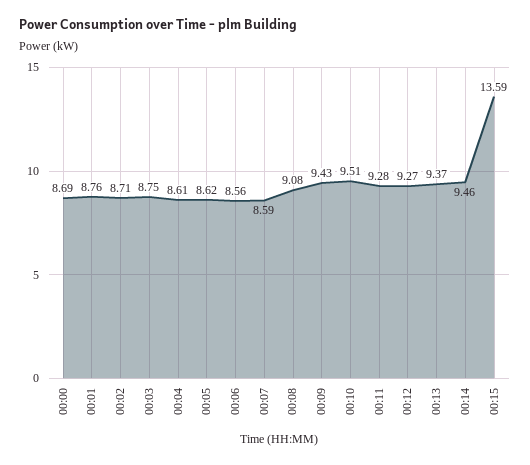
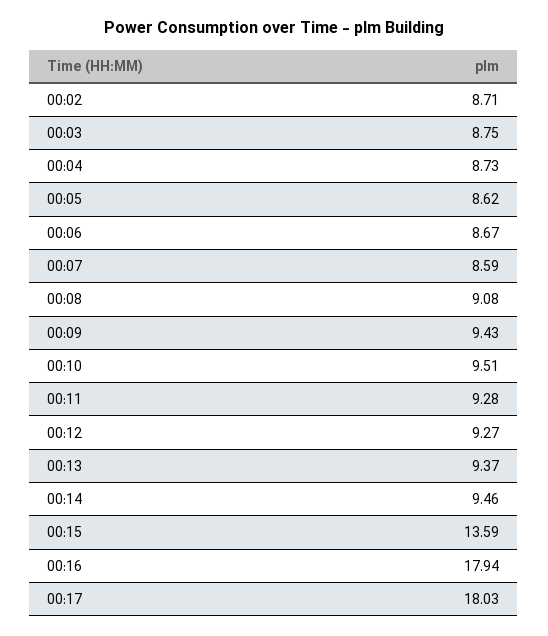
00:00: 8.69 -> none
00:01: 8.76 -> none
00:04: 8.61 -> 8.73
00:06: 8.56 -> 8.67
00:16: none -> 17.94
00:17: none -> 18.03

